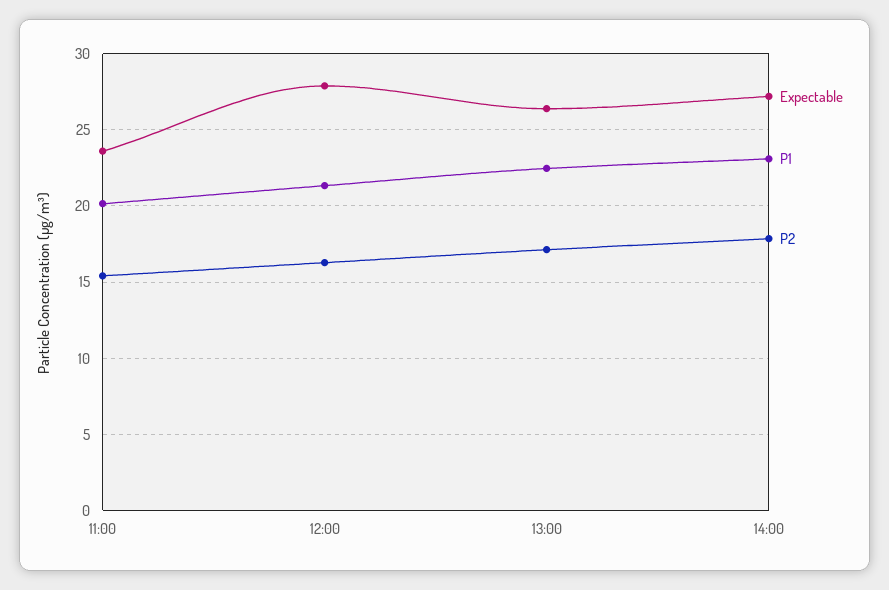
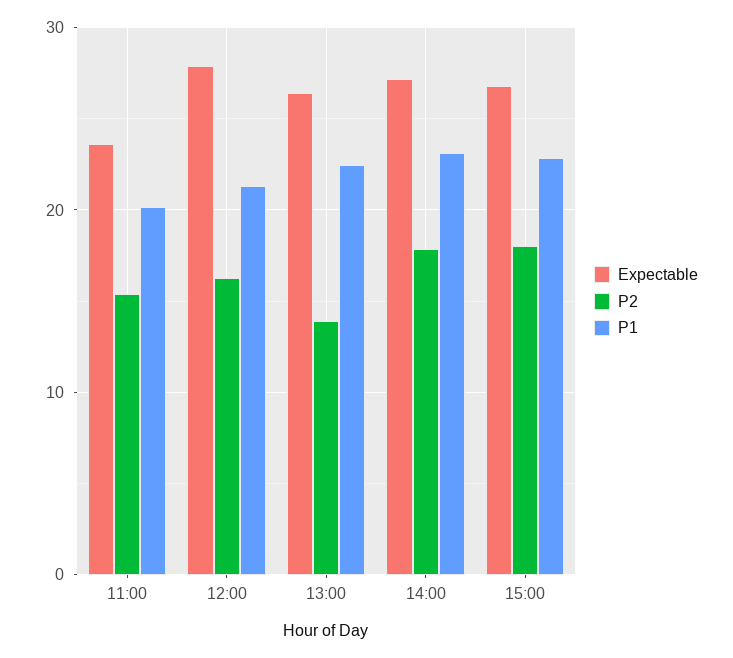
P2, 13:00: 17 -> 14
Expectable, 15:00: none -> 27
P2, 15:00: none -> 18
P1, 15:00: none -> 23

